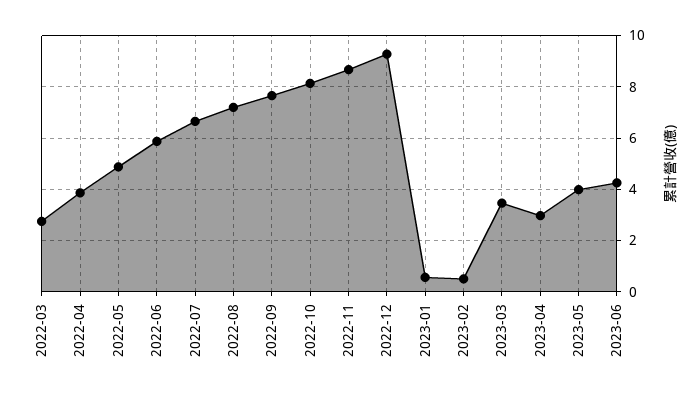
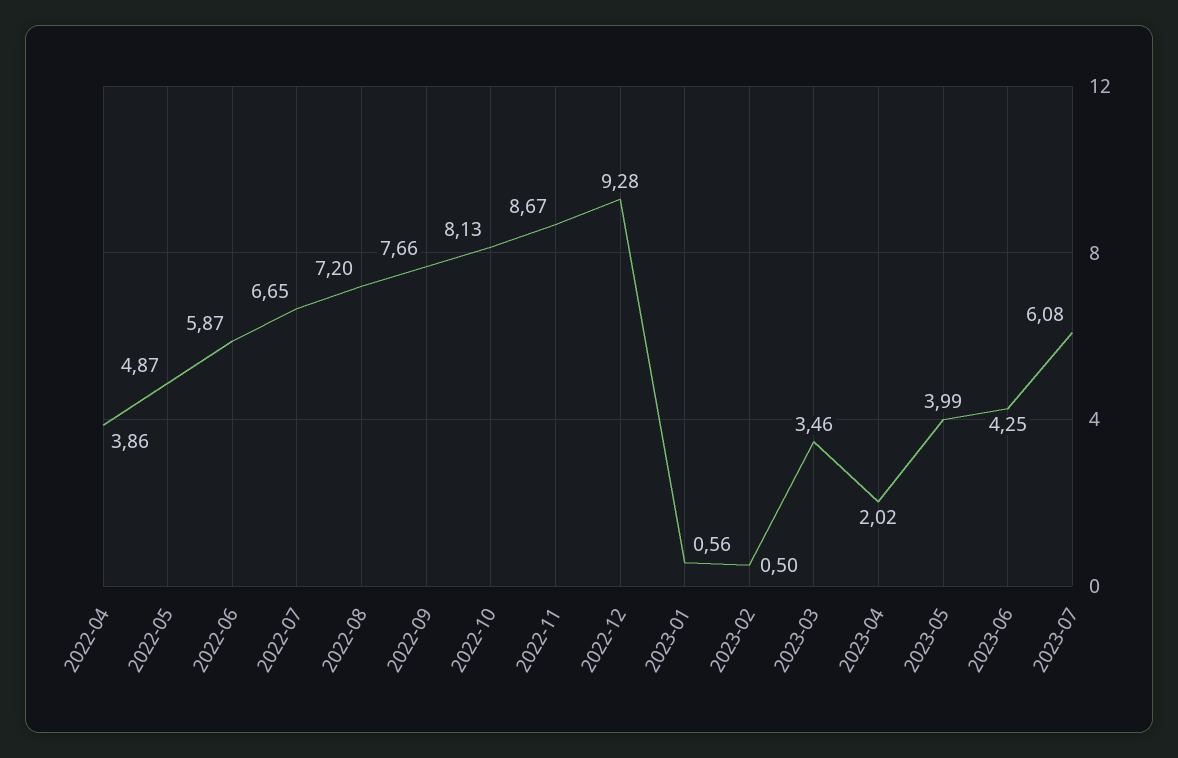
2022-03: 2.75 -> none
2023-04: 3 -> 2.02
2023-07: none -> 6.08

